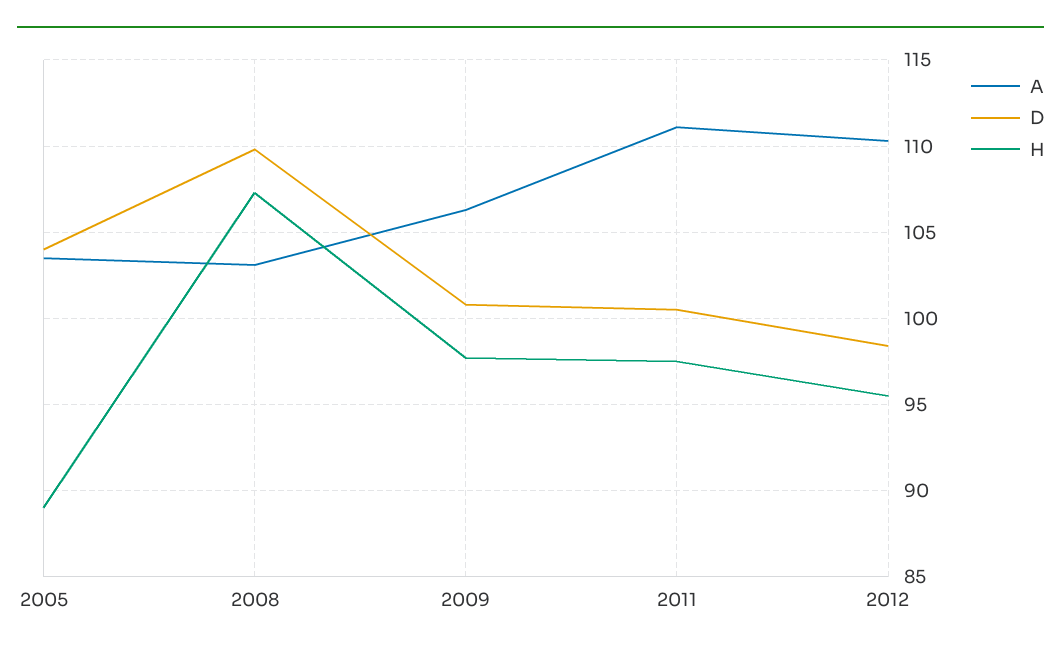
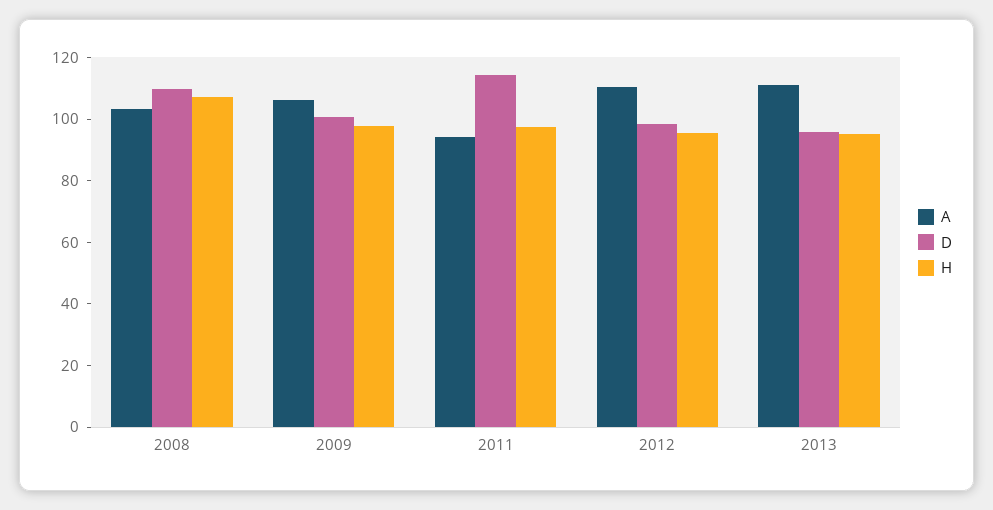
A, 2005: 103.5 -> none
D, 2005: 104 -> none
H, 2005: 89 -> none
A, 2011: 111 -> 95
D, 2011: 100.5 -> 115
A, 2013: none -> 110
D, 2013: none -> 95
H, 2013: none -> 95

